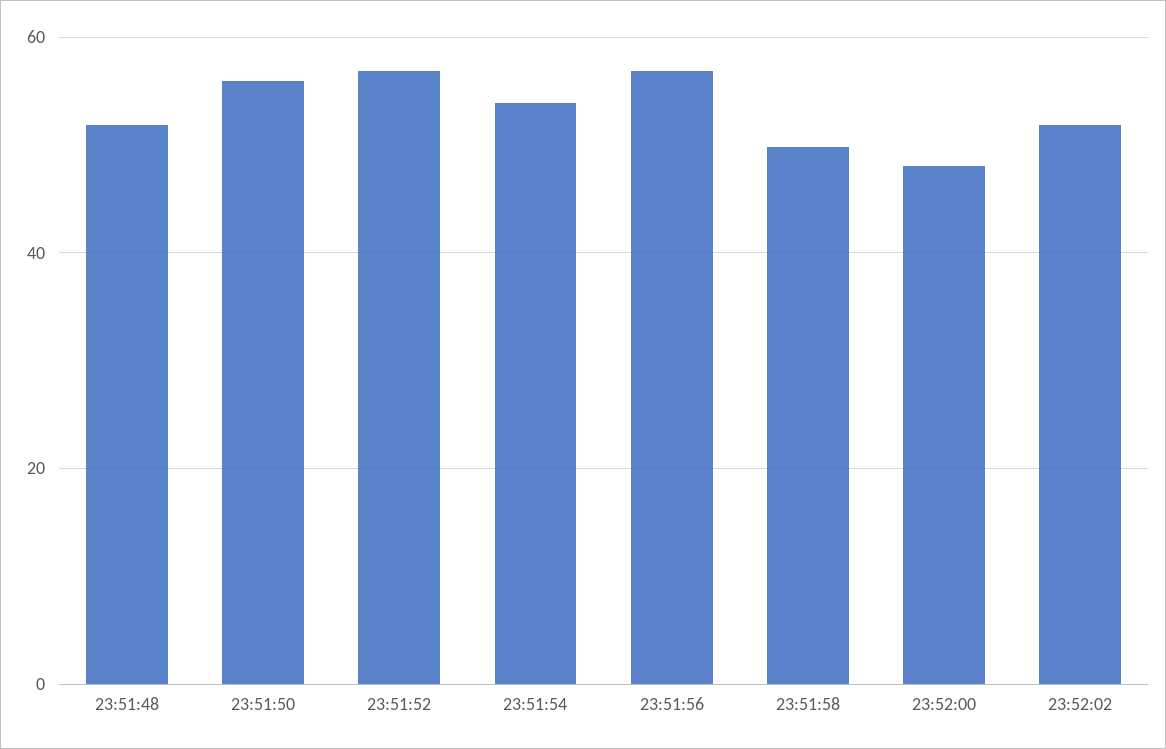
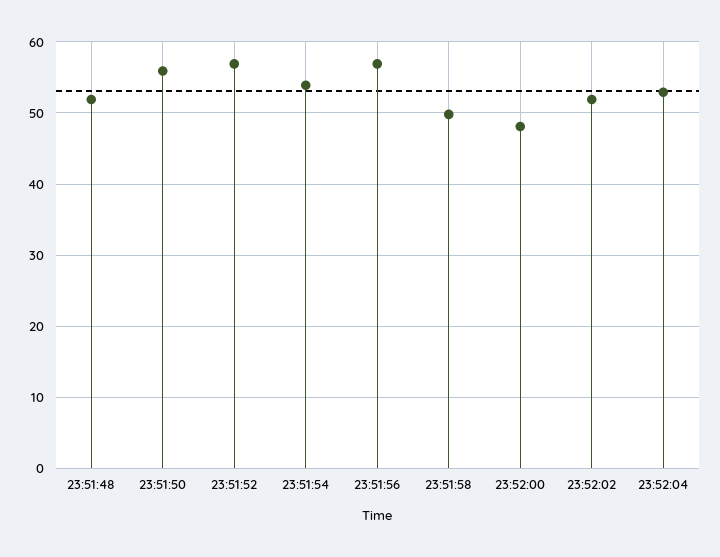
23:52:04: none -> 53

